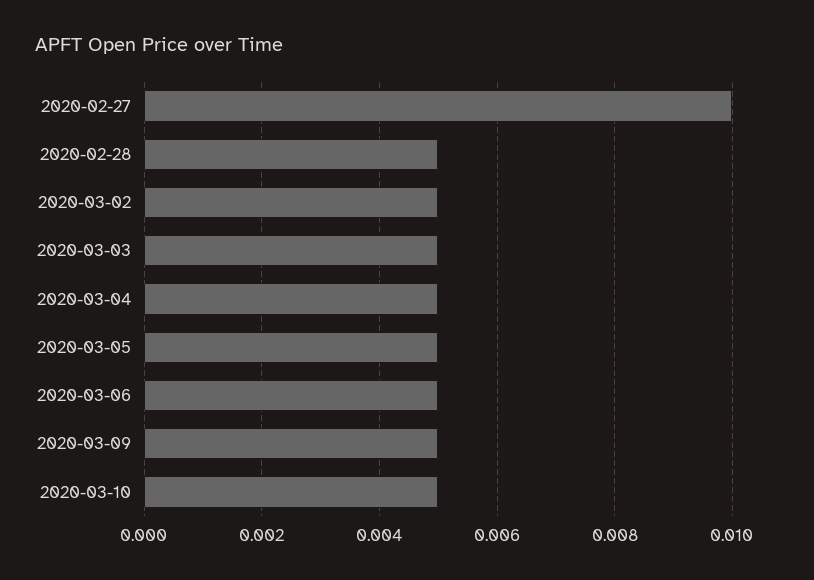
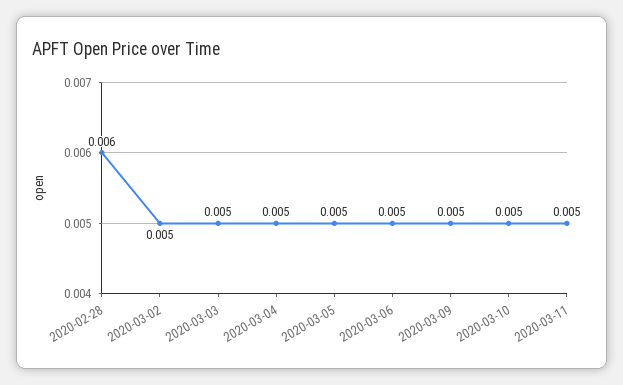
2020-02-27: 0.01 -> none
2020-02-28: 0.005 -> 0.006
2020-03-11: none -> 0.005

